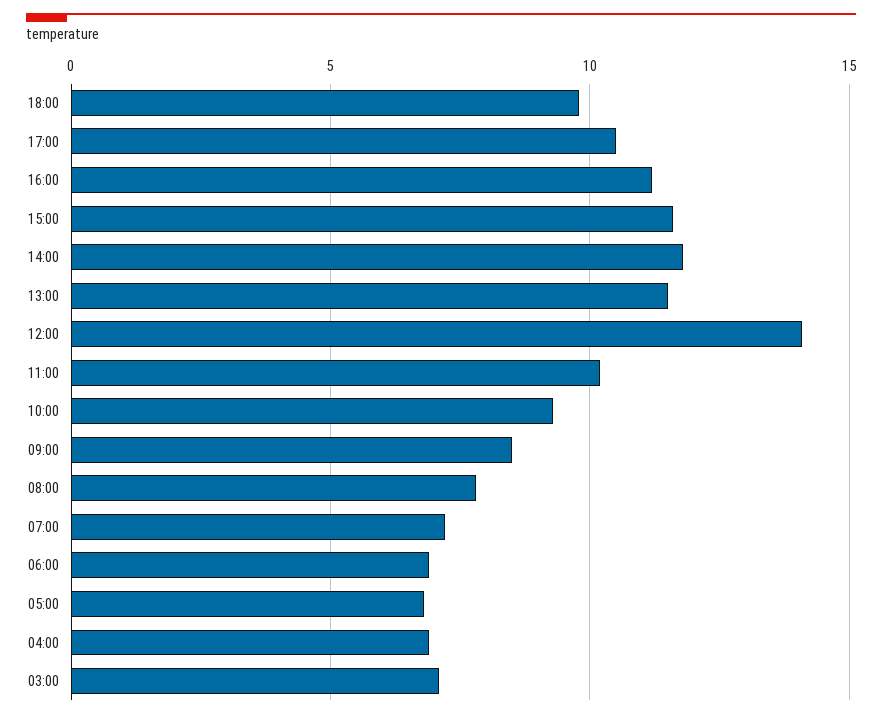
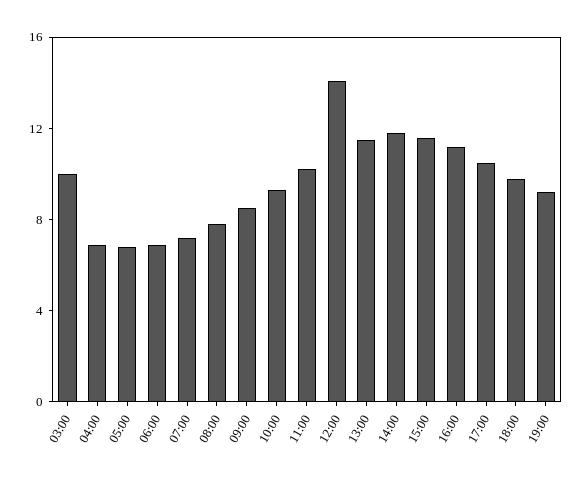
03:00: 7 -> 10
19:00: none -> 9

